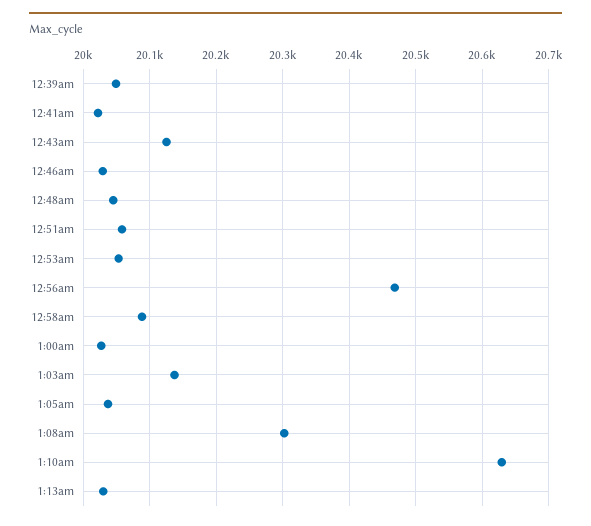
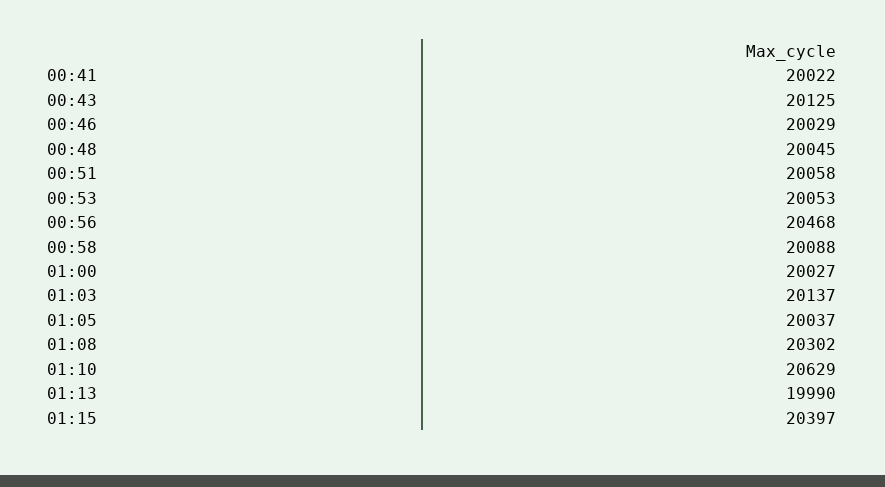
12:39am: 20050 -> none
1:13am: 20030 -> 19990
01:15: none -> 20397

